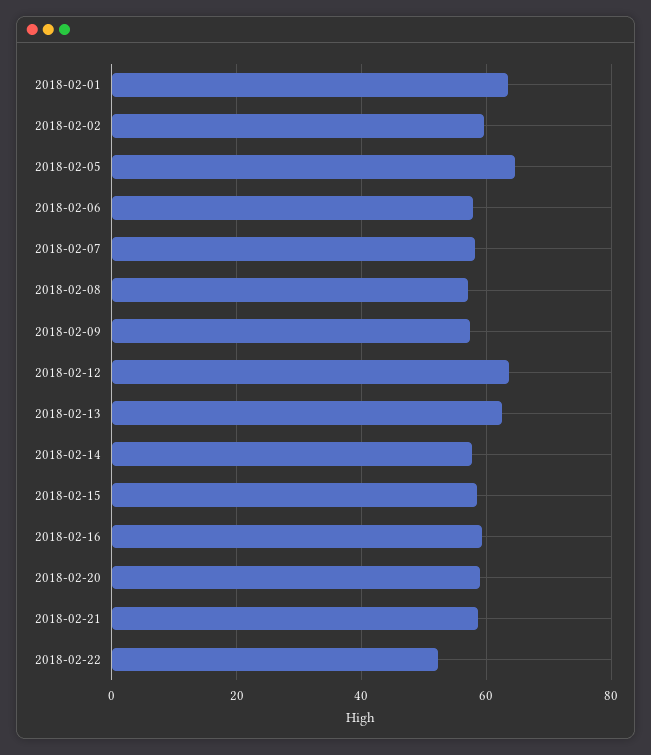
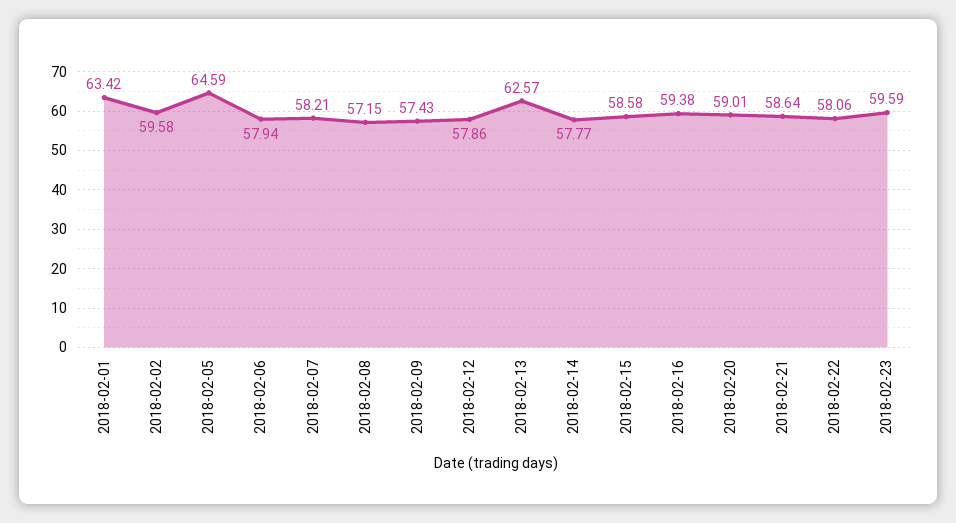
2018-02-12: 64 -> 57.86
2018-02-22: 52 -> 58.06
2018-02-23: none -> 59.59

